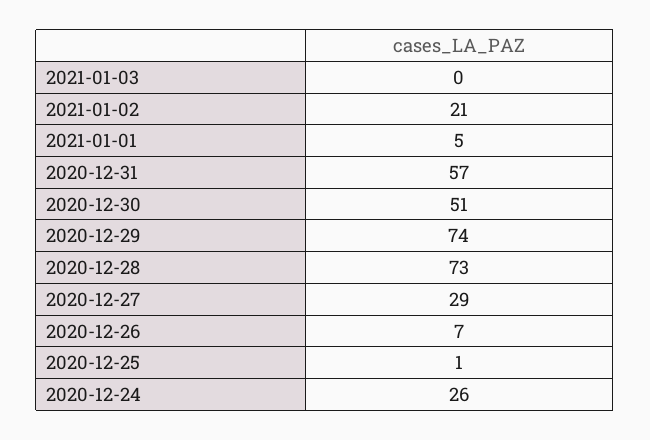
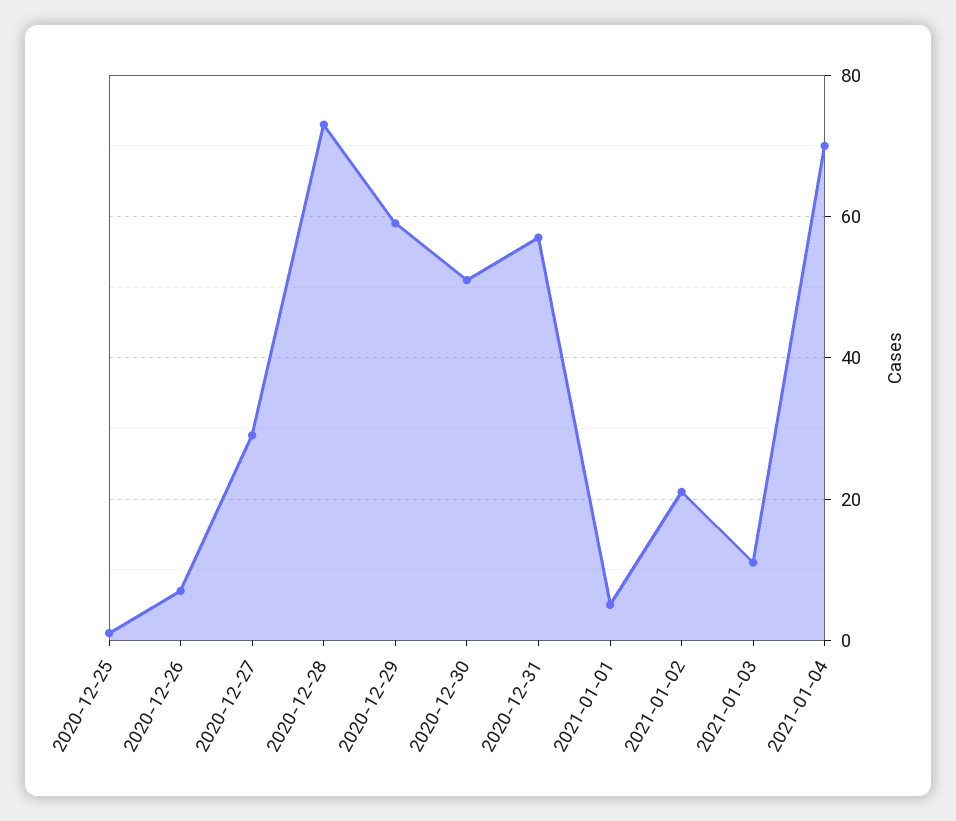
2021-01-03: 0 -> 10
2020-12-29: 74 -> 60
2020-12-24: 26 -> none
2021-01-04: none -> 70

